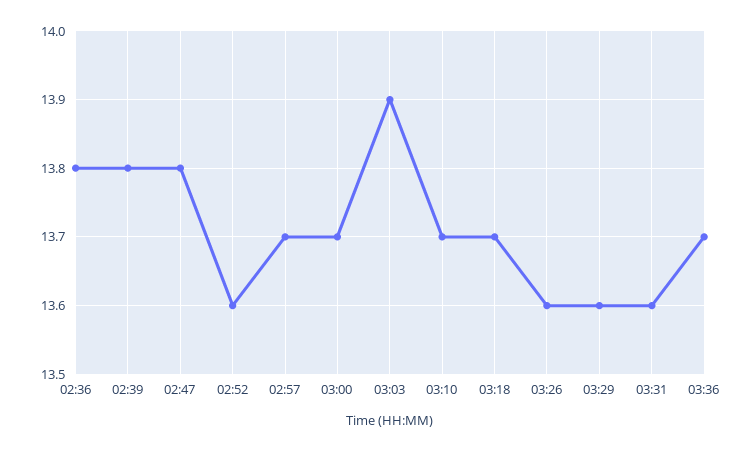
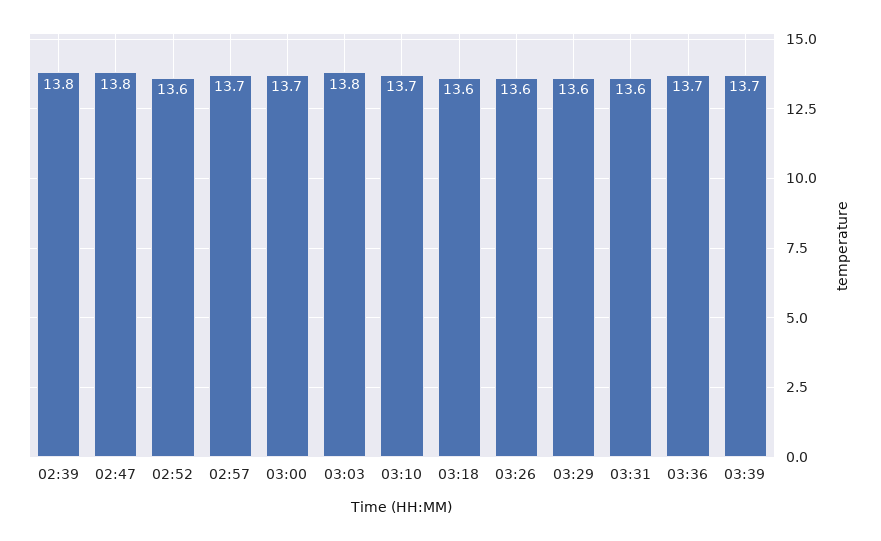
02:36: 13.8 -> none
03:03: 13.9 -> 13.8
03:18: 13.7 -> 13.6
03:39: none -> 13.7

